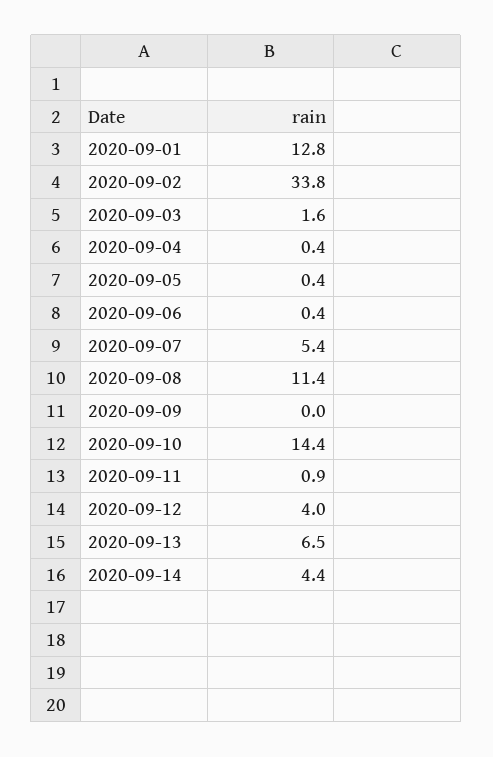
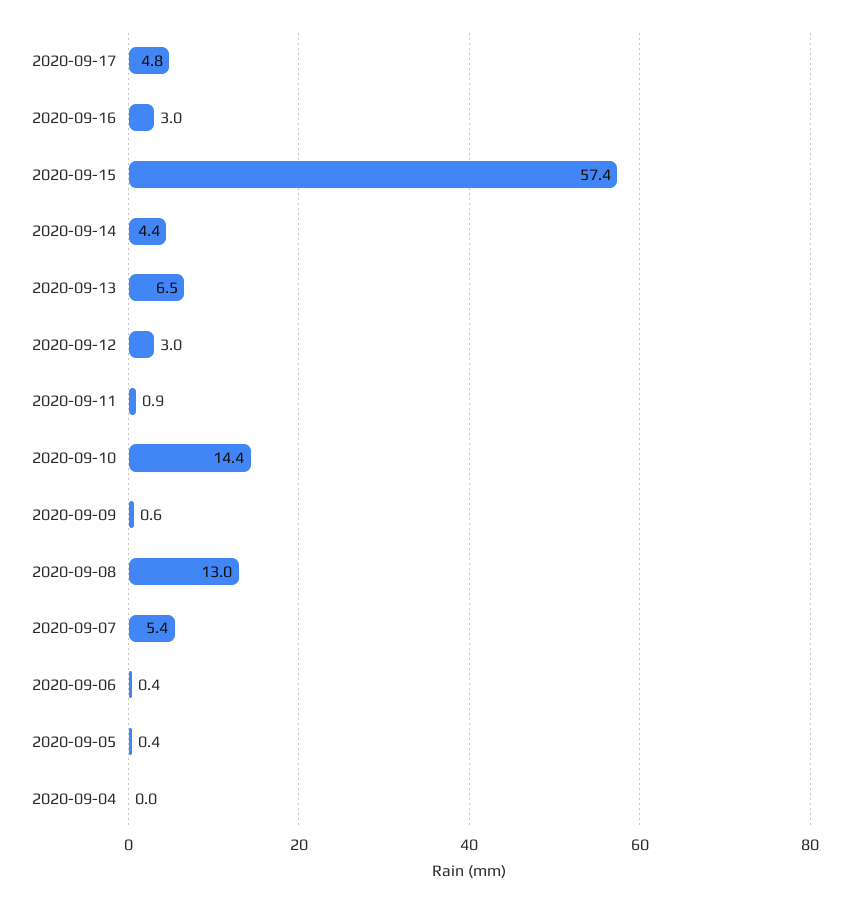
2020-09-01: 12.8 -> none
2020-09-02: 33.8 -> none
2020-09-03: 1.6 -> none
2020-09-04: 0.4 -> 0
2020-09-08: 11.4 -> 13
2020-09-09: 0 -> 0.6
2020-09-12: 4 -> 3
2020-09-17: none -> 4.8
2020-09-16: none -> 3
2020-09-15: none -> 57.4

